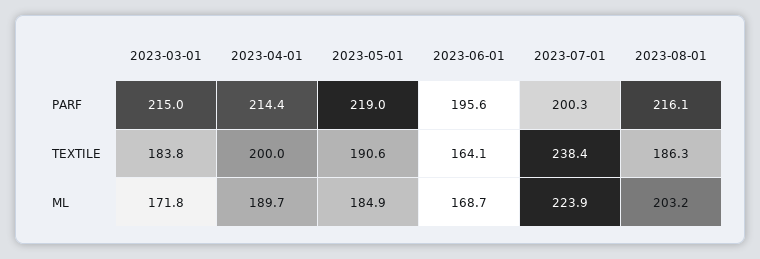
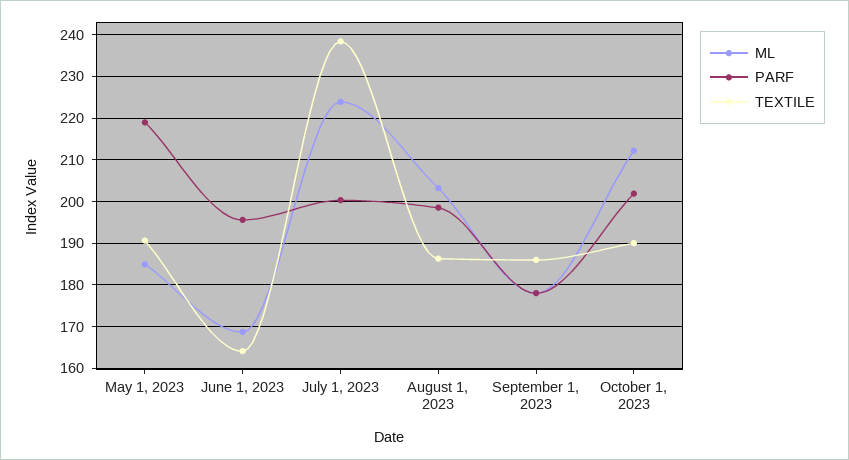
PARF, 2023-03-01: 215 -> none
PARF, 2023-04-01: 214.4 -> none
PARF, 2023-08-01: 216.1 -> 198
TEXTILE, 2023-03-01: 183.8 -> none
TEXTILE, 2023-04-01: 200 -> none
ML, 2023-03-01: 171.8 -> none
ML, 2023-04-01: 189.7 -> none
ML, September 1, 2023: none -> 178
PARF, September 1, 2023: none -> 178
TEXTILE, September 1, 2023: none -> 186
ML, October 1, 2023: none -> 212
PARF, October 1, 2023: none -> 202
TEXTILE, October 1, 2023: none -> 190

